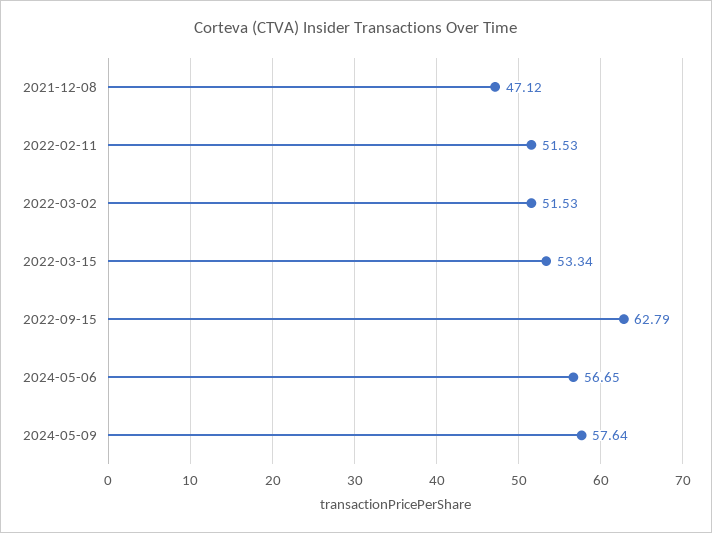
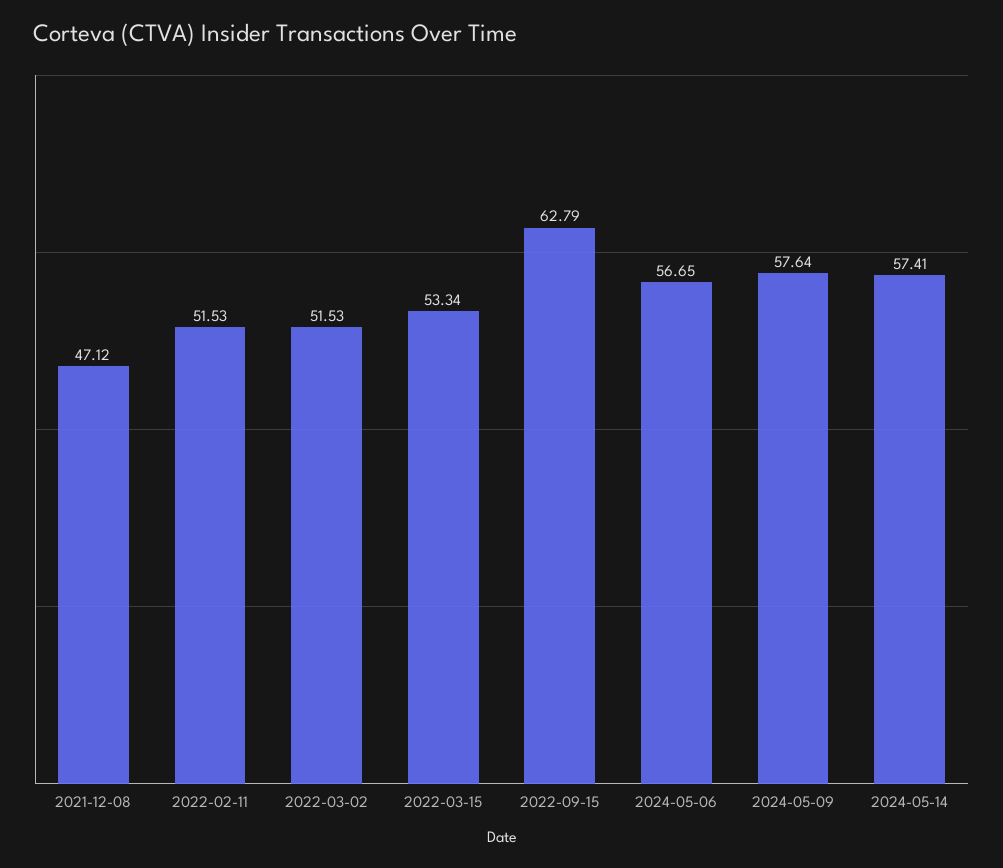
2024-05-14: none -> 57.41

